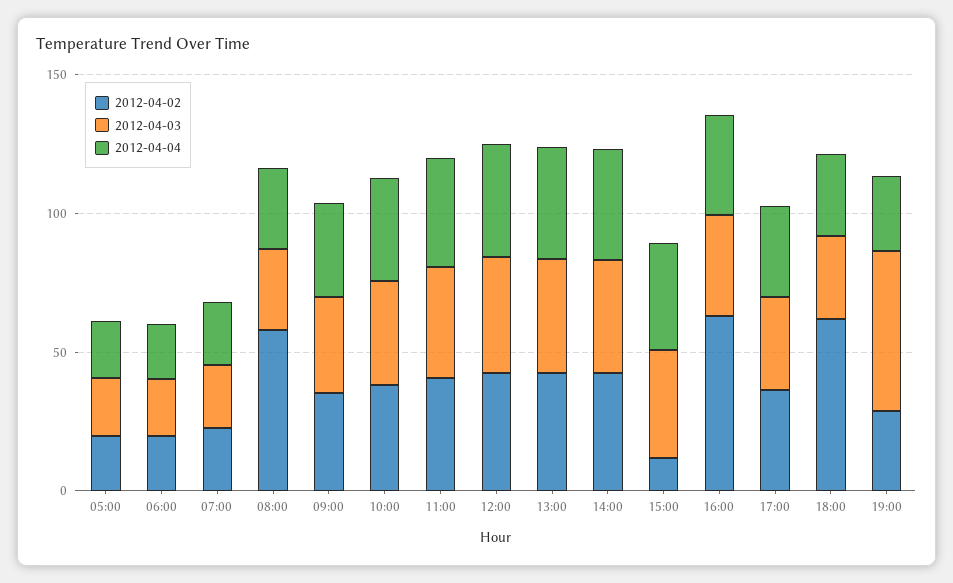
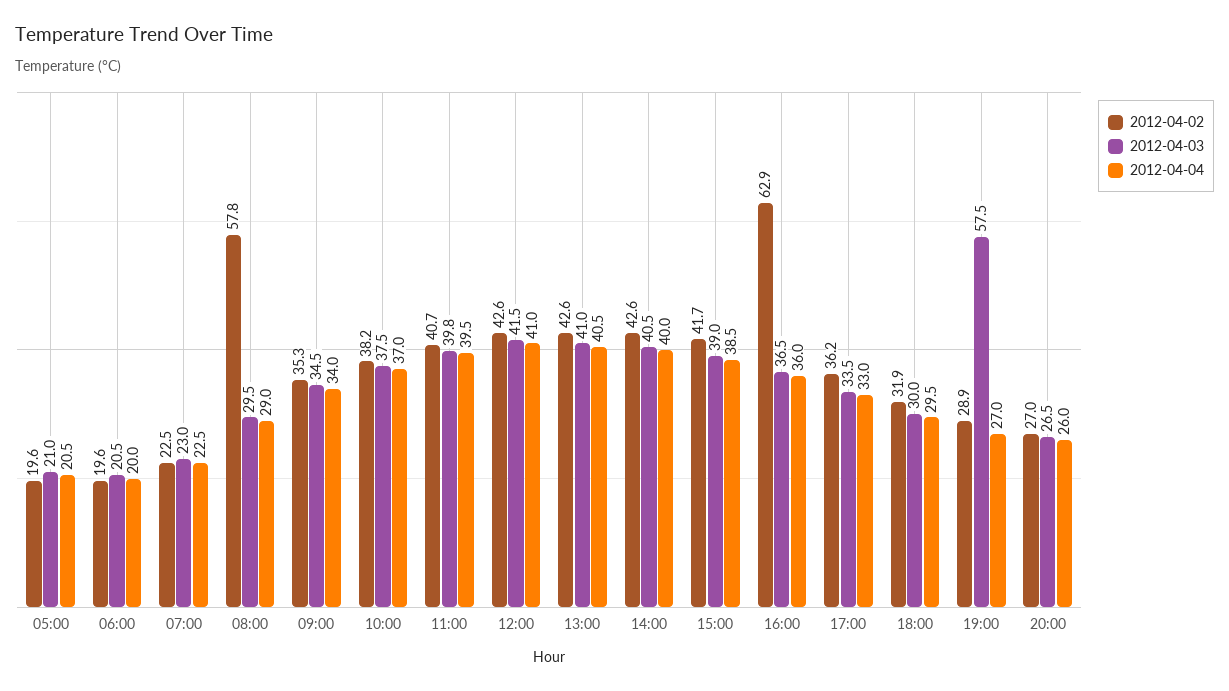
2012-04-02, 15:00: 10 -> 41.7
2012-04-02, 18:00: 60 -> 31.9
2012-04-02, 20:00: none -> 27
2012-04-03, 20:00: none -> 26.5
2012-04-04, 20:00: none -> 26

